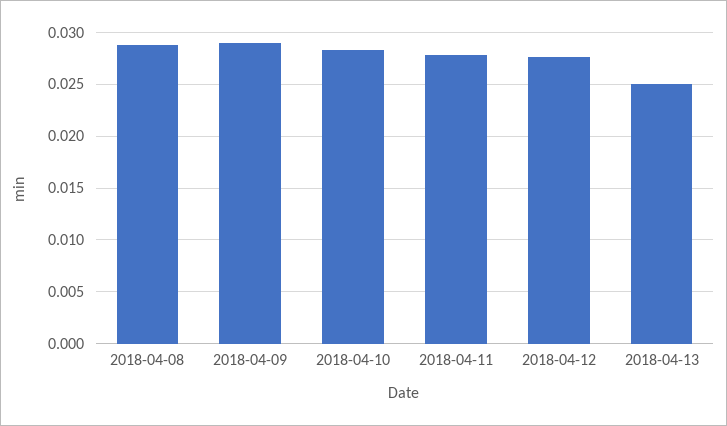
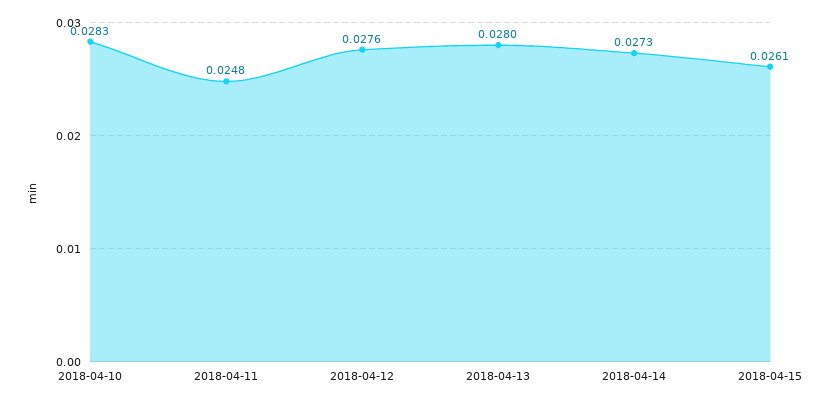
2018-04-08: 0.029 -> none
2018-04-09: 0.029 -> none
2018-04-11: 0.028 -> 0.0248
2018-04-13: 0.025 -> 0.028
2018-04-14: none -> 0.0273
2018-04-15: none -> 0.0261

